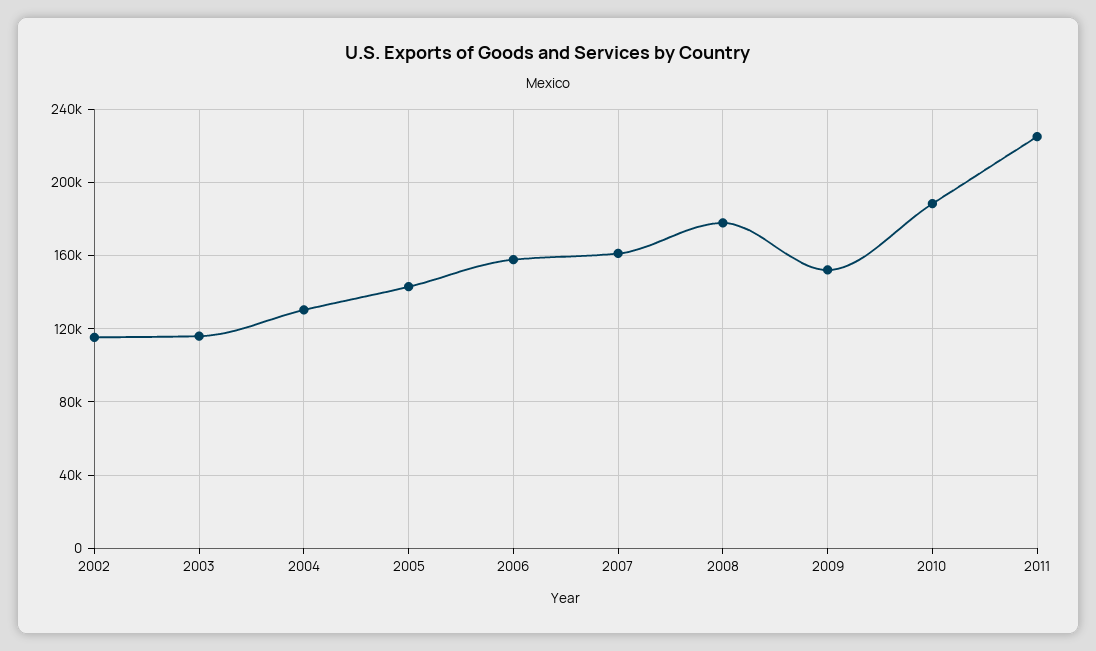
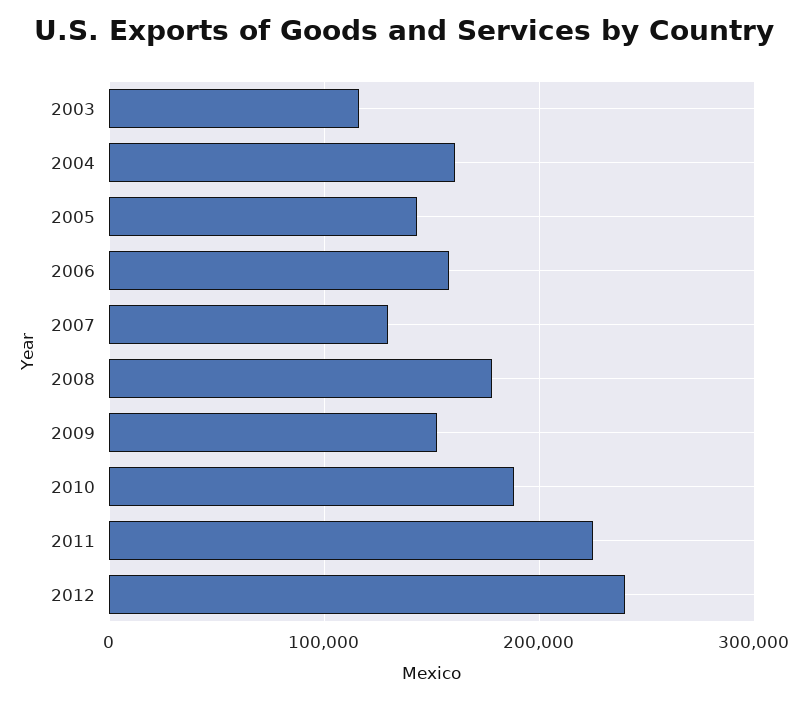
2002: 115000 -> none
2004: 130000 -> 160000
2007: 160000 -> 130000
2012: none -> 240000

